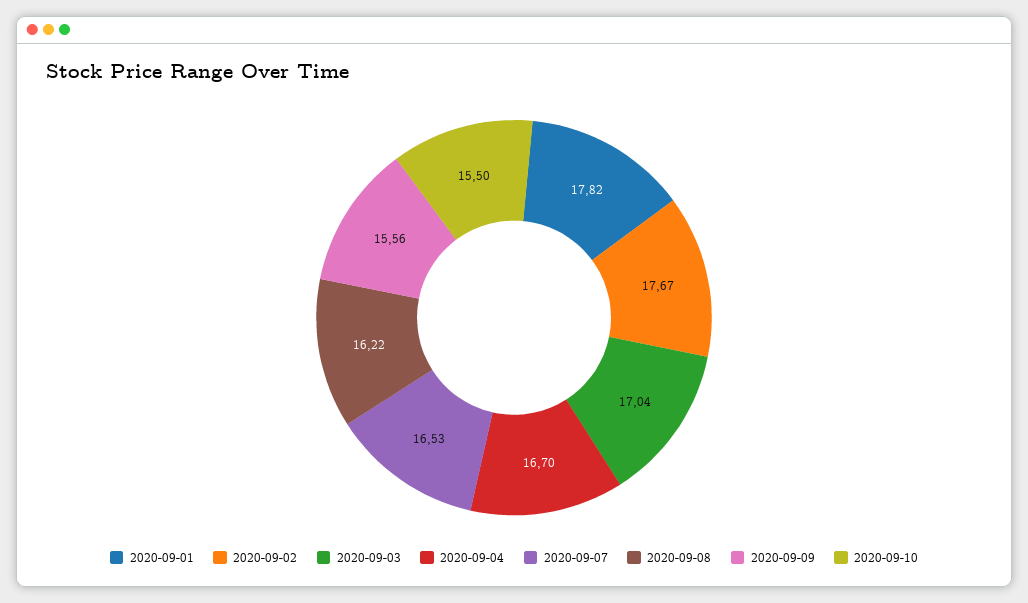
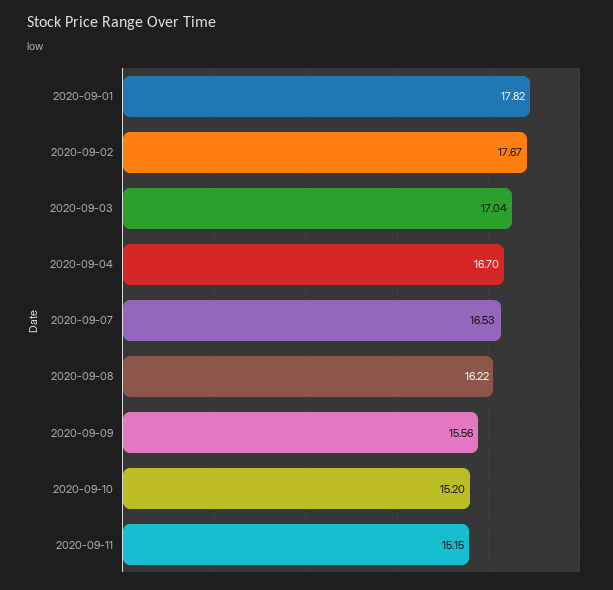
2020-09-10: 15.5 -> 15.2
2020-09-11: none -> 15.15

